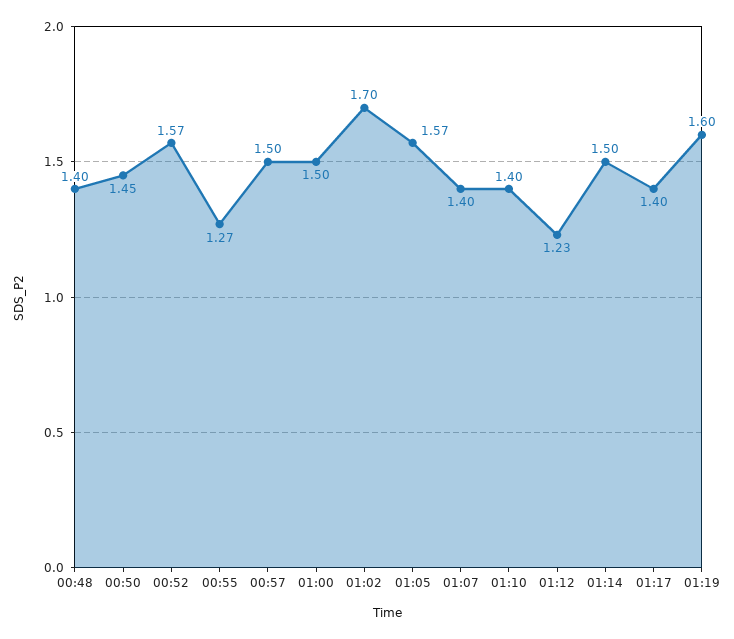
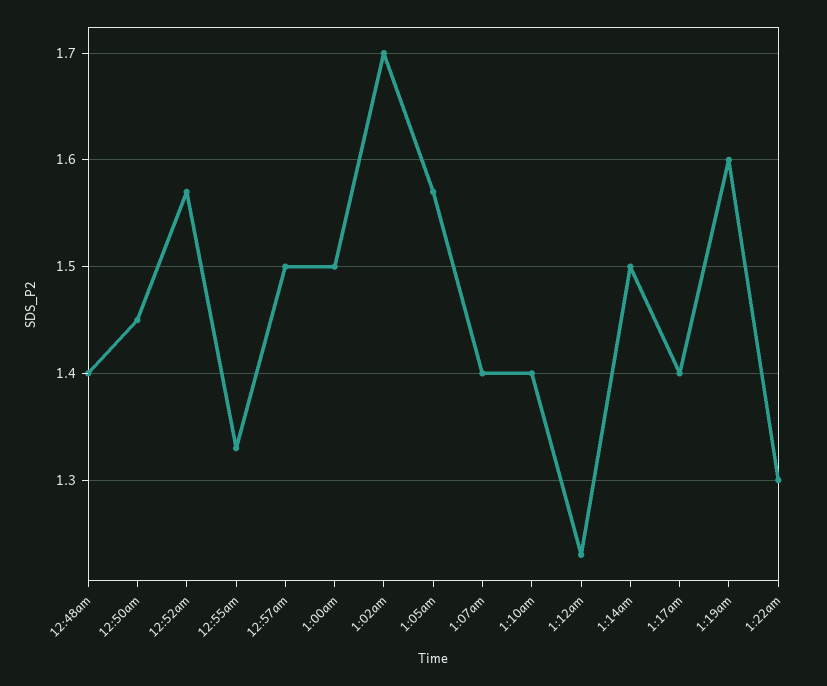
00:55: 1.27 -> 1.33
1:22am: none -> 1.3

